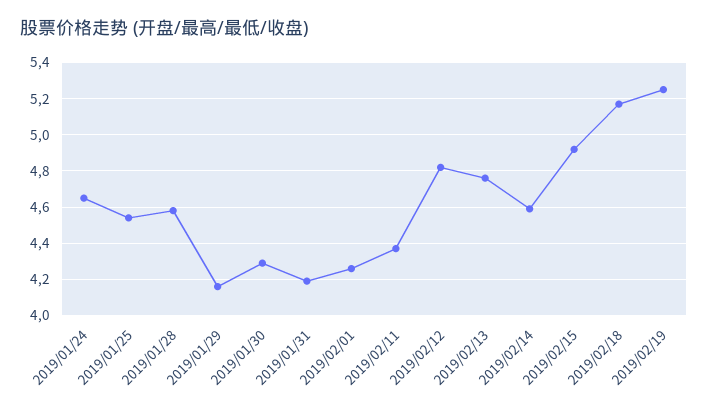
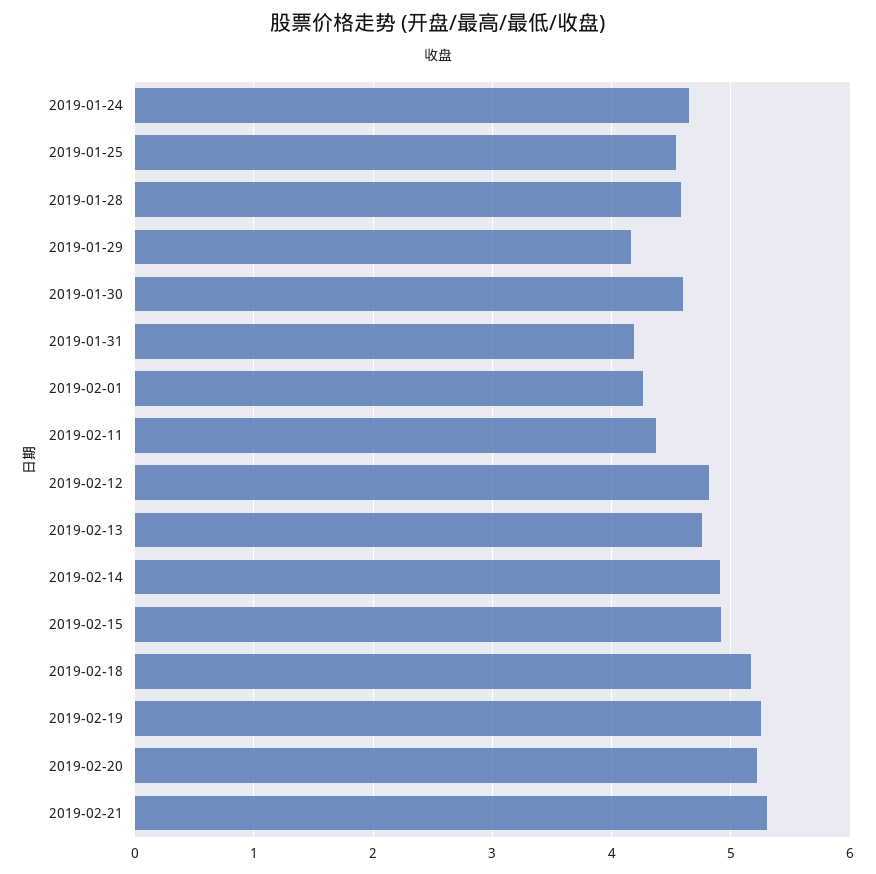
2019/01/30: 4.3 -> 4.6
2019/02/14: 4.6 -> 4.9
2019-02-20: none -> 5.2
2019-02-21: none -> 5.3

